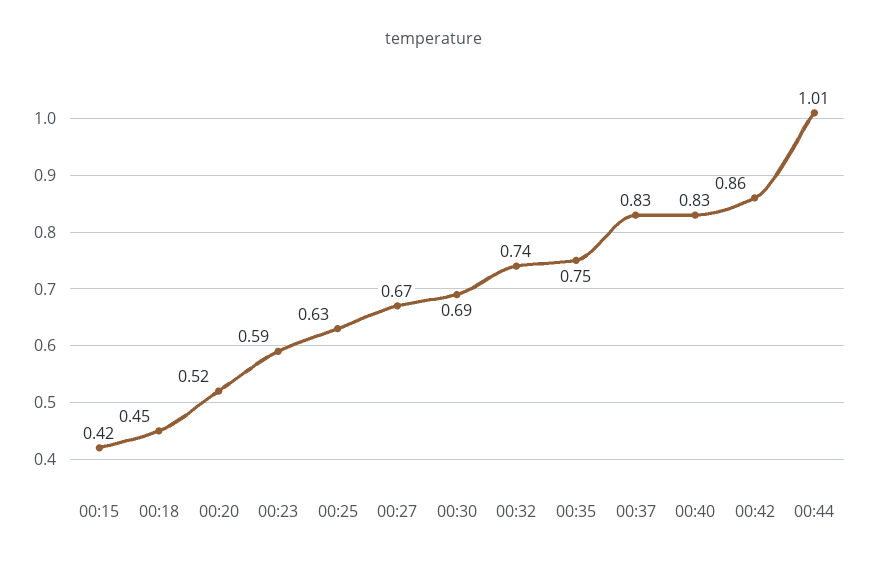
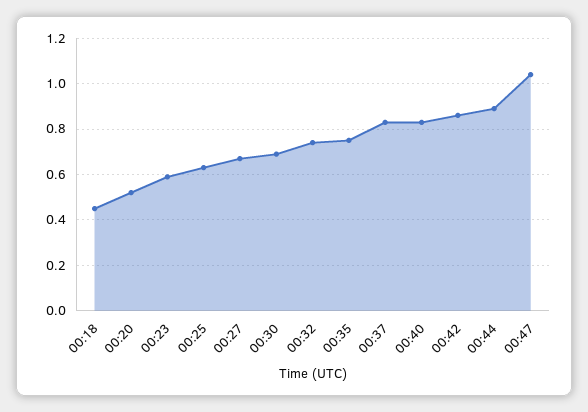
00:15: 0.42 -> none
00:44: 1.01 -> 0.9
00:47: none -> 1.05

